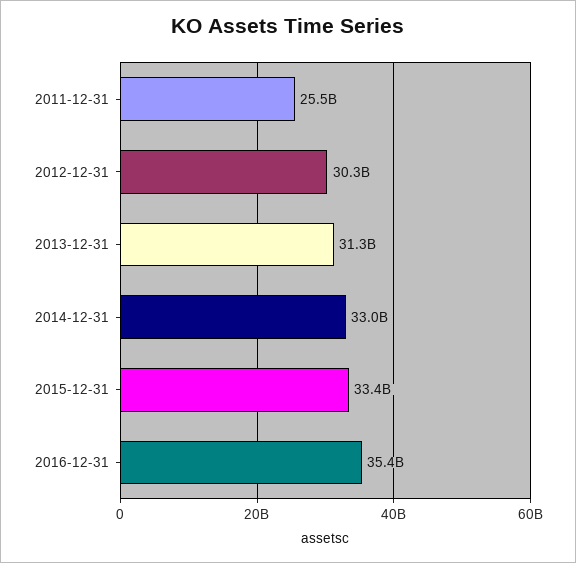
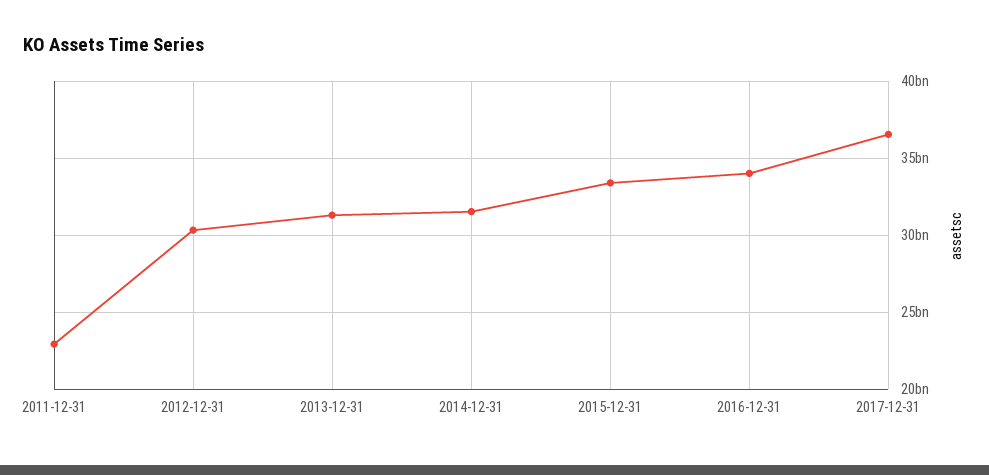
2011-12-31: 25500000000 -> 23000000000
2014-12-31: 33000000000 -> 31500000000
2016-12-31: 35400000000 -> 34000000000
2017-12-31: none -> 36500000000

